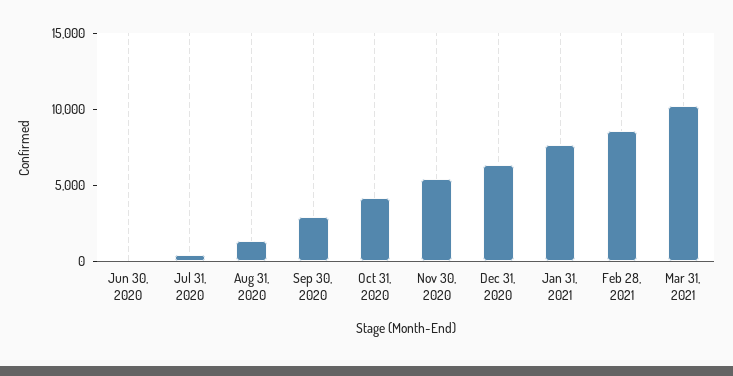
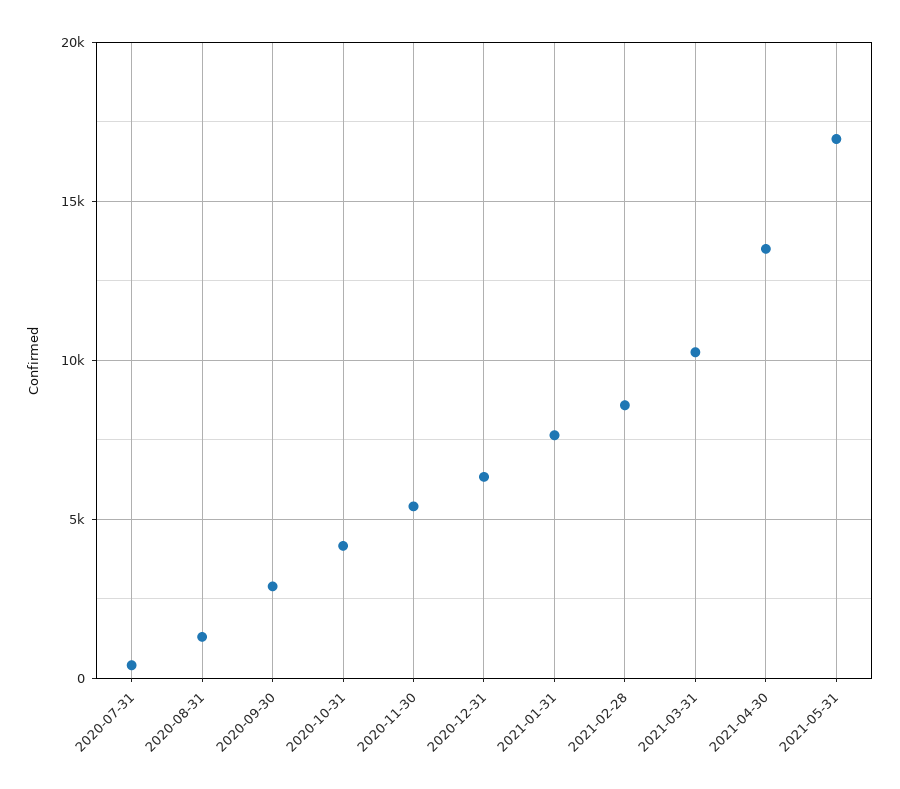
Jun 30, 2020: 0 -> none
2021-04-30: none -> 13500
2021-05-31: none -> 17000

